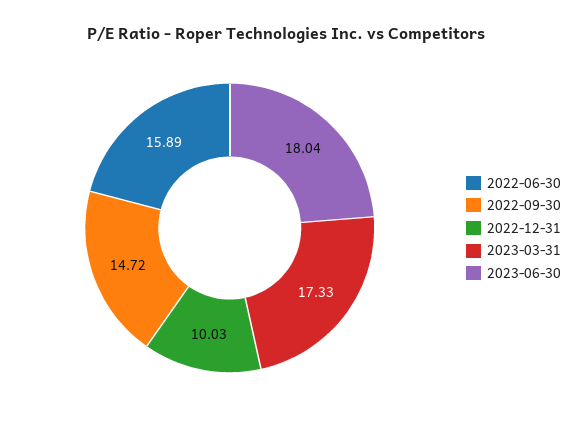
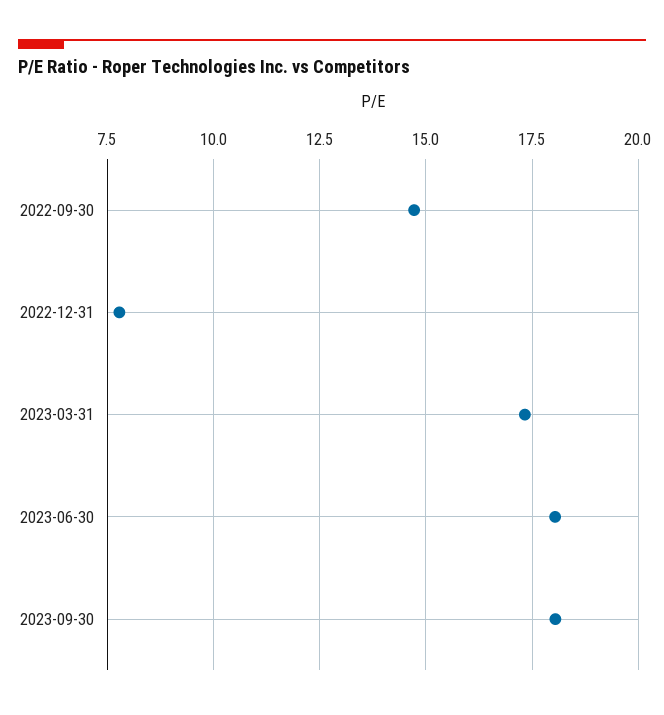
2022-06-30: 15.89 -> none
2022-12-31: 10.03 -> 7.75
2023-09-30: none -> 18

